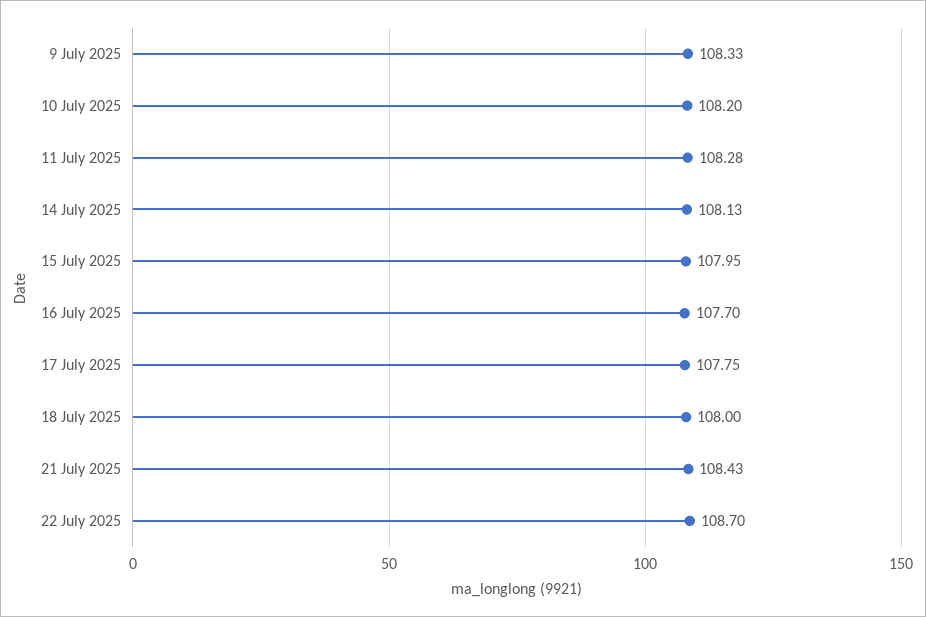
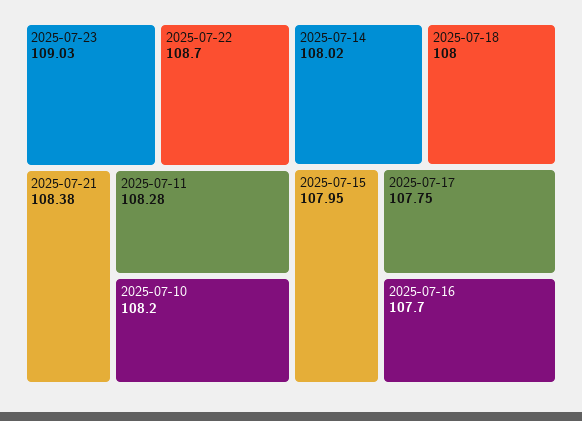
9 July 2025: 108.33 -> none
14 July 2025: 108.13 -> 108.02
21 July 2025: 108.43 -> 108.38
2025-07-23: none -> 109.03

